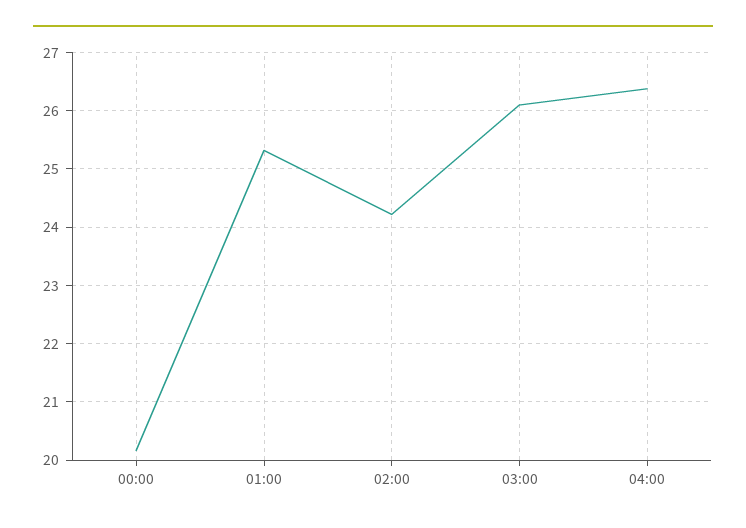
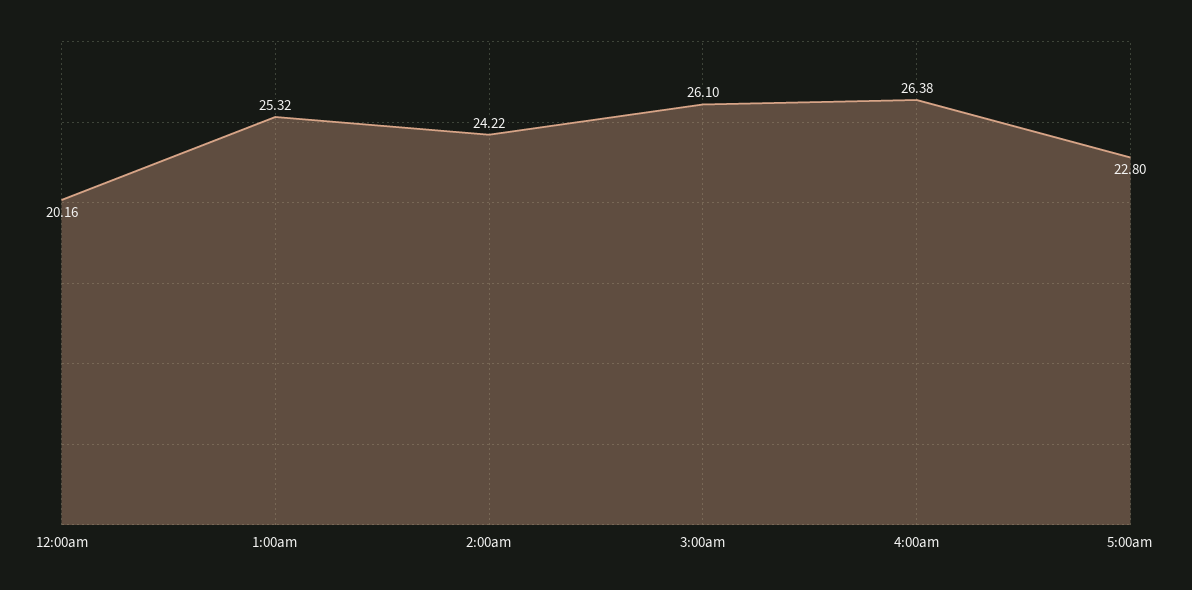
5:00am: none -> 22.8

